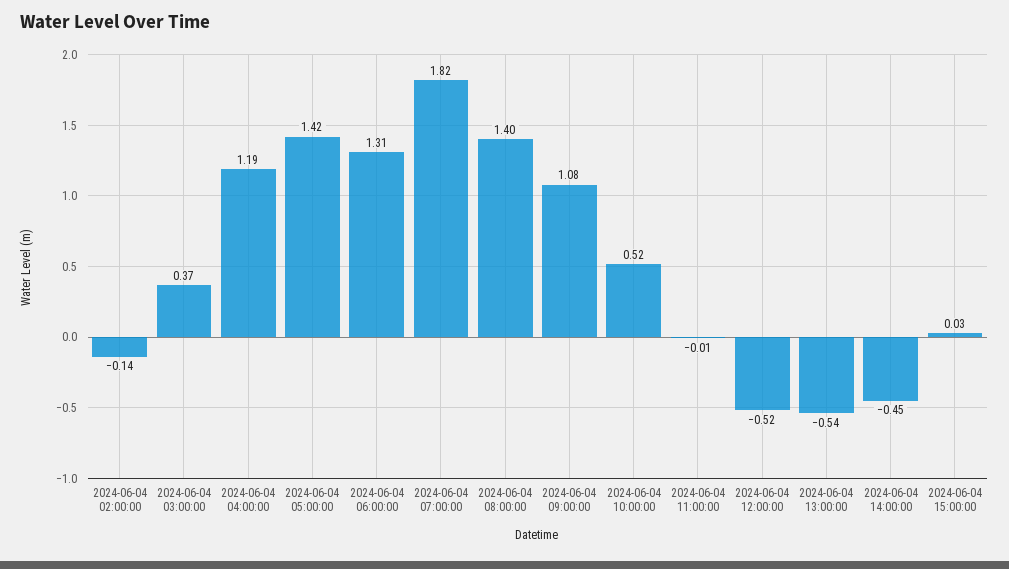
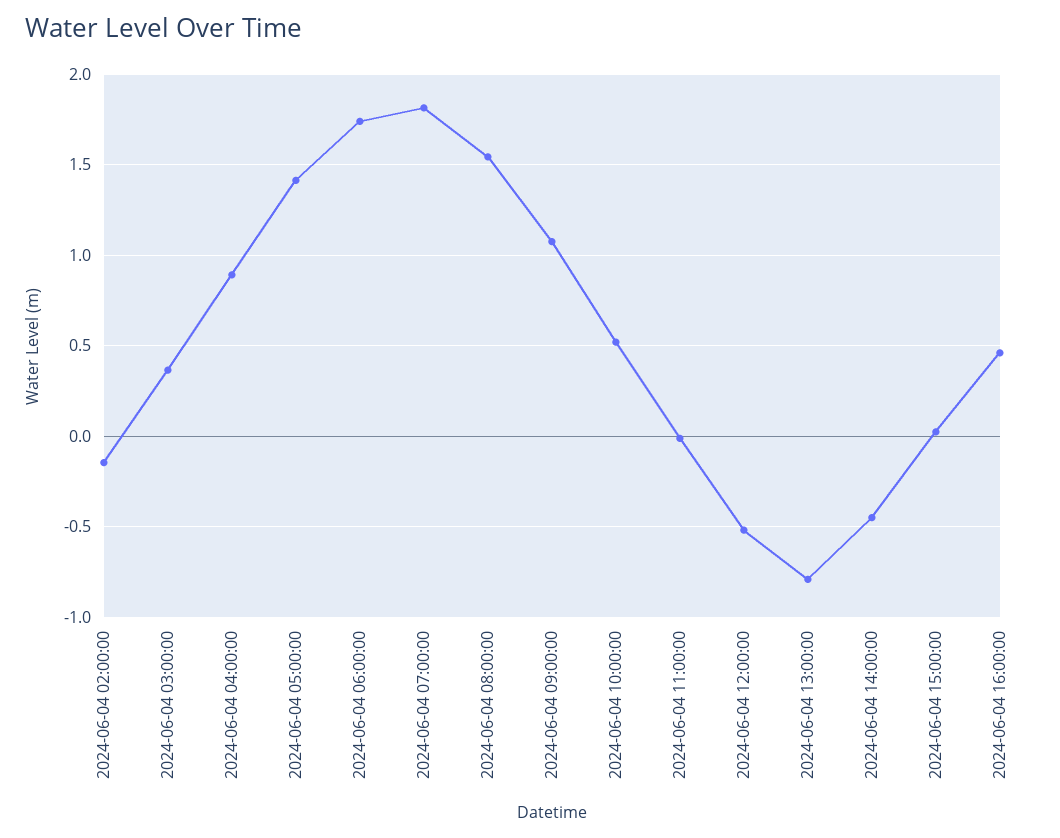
2024-06-04 04:00:00: 1.19 -> 0.9
2024-06-04 06:00:00: 1.31 -> 1.75
2024-06-04 08:00:00: 1.4 -> 1.55
2024-06-04 13:00:00: -0.54 -> -0.8
2024-06-04 16:00:00: none -> 0.45

